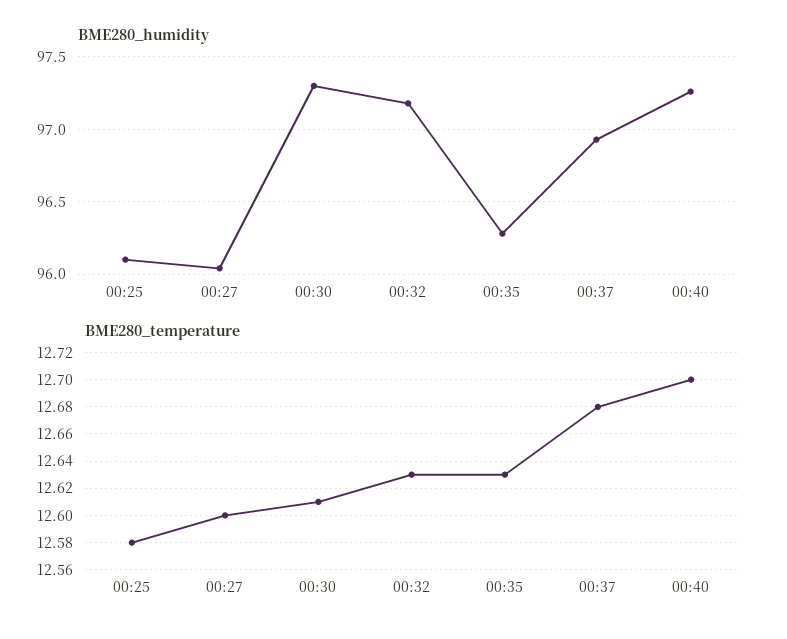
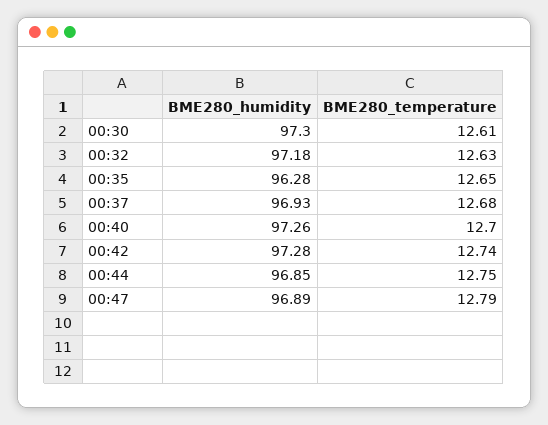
BME280_humidity, 00:25: 96.1 -> none
BME280_humidity, 00:27: 96.05 -> none
BME280_temperature, 00:25: 12.58 -> none
BME280_temperature, 00:27: 12.6 -> none
BME280_temperature, 00:35: 12.63 -> 12.65
BME280_humidity, 00:42: none -> 97.28
BME280_temperature, 00:42: none -> 12.74
BME280_humidity, 00:44: none -> 96.85
BME280_temperature, 00:44: none -> 12.75
BME280_humidity, 00:47: none -> 96.89
BME280_temperature, 00:47: none -> 12.79

